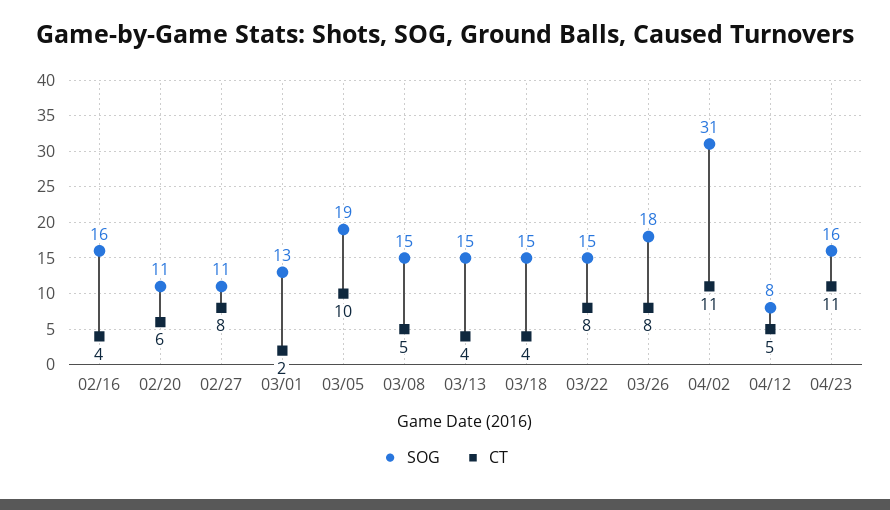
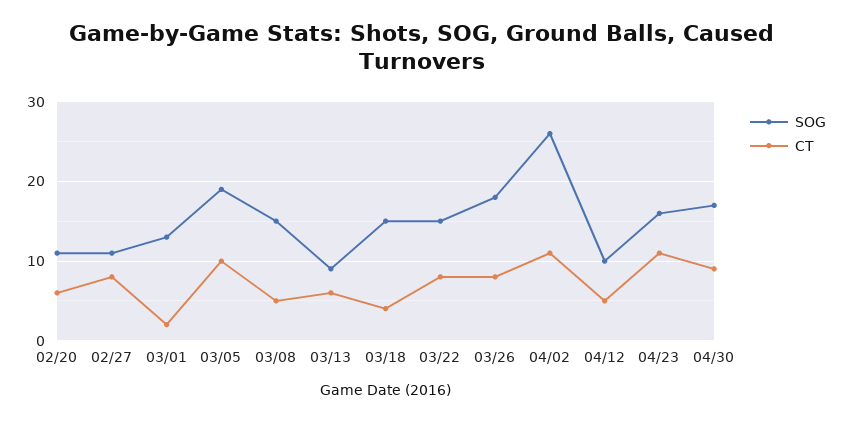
SOG, 02/16: 16 -> none
CT, 02/16: 4 -> none
SOG, 03/13: 15 -> 9
CT, 03/13: 4 -> 6
SOG, 04/02: 31 -> 26
SOG, 04/12: 8 -> 10
SOG, 04/30: none -> 17
CT, 04/30: none -> 9

